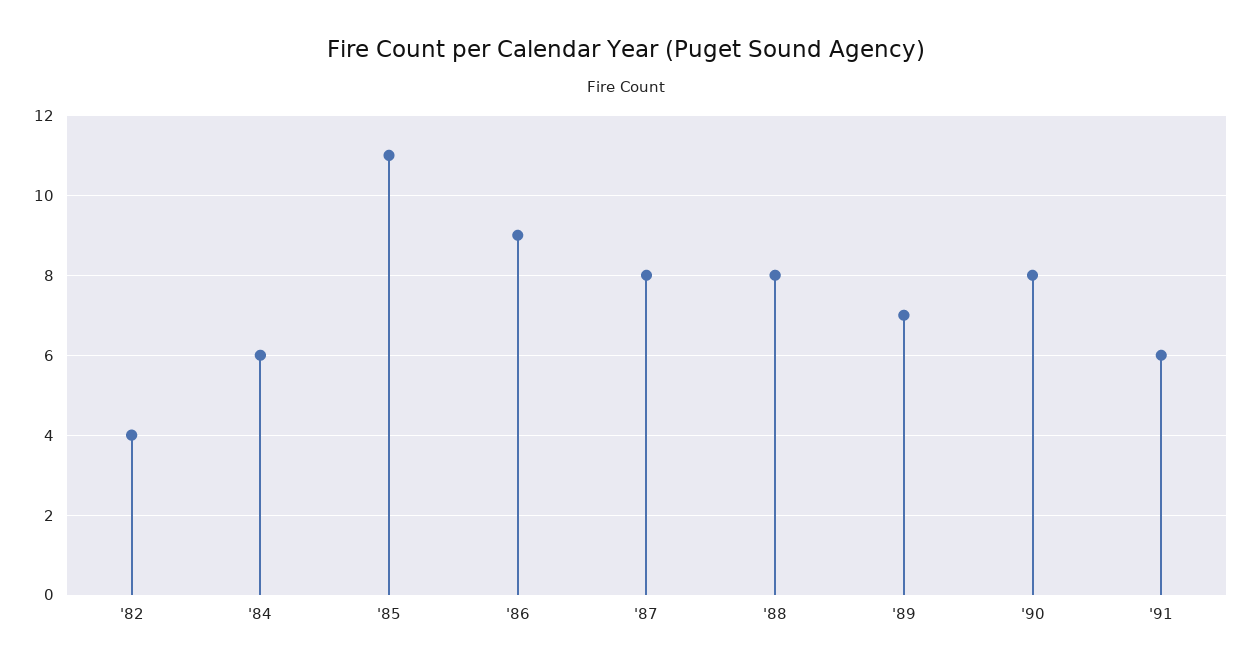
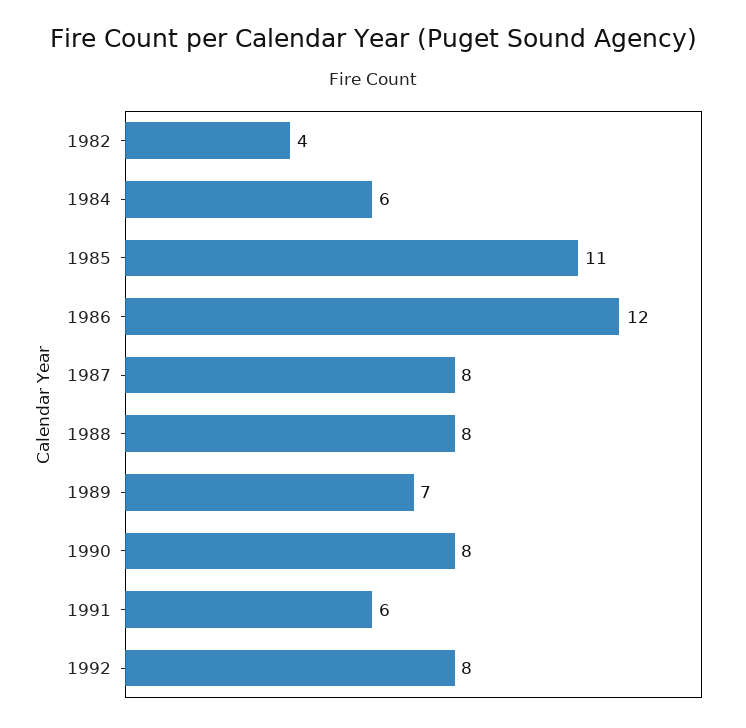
'86: 9 -> 12
1992: none -> 8

